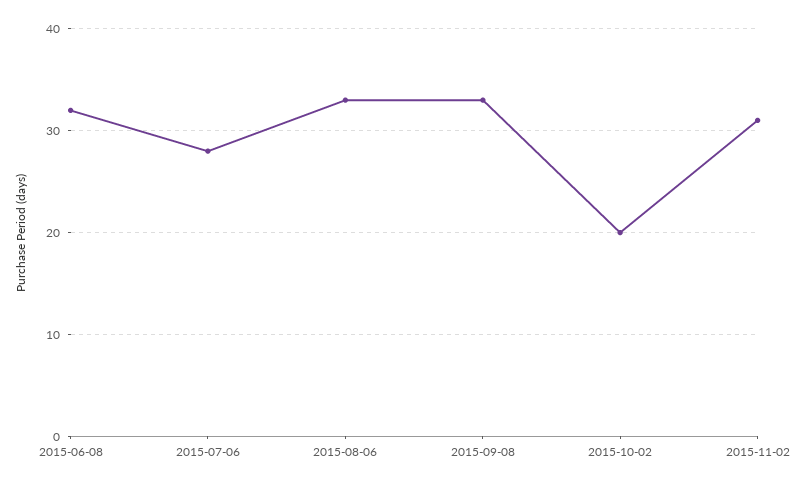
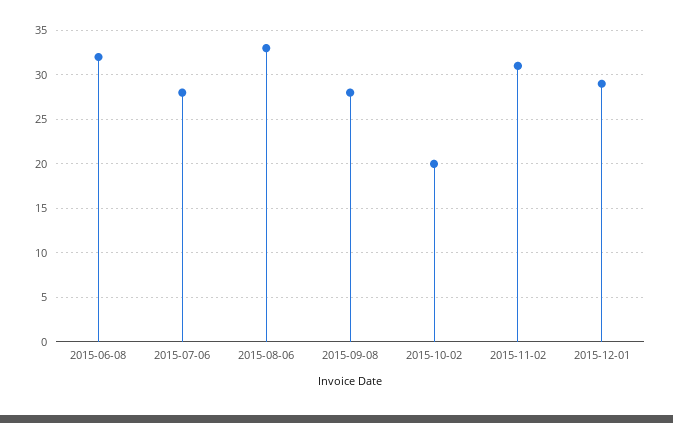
2015-09-08: 33 -> 28
2015-12-01: none -> 29

